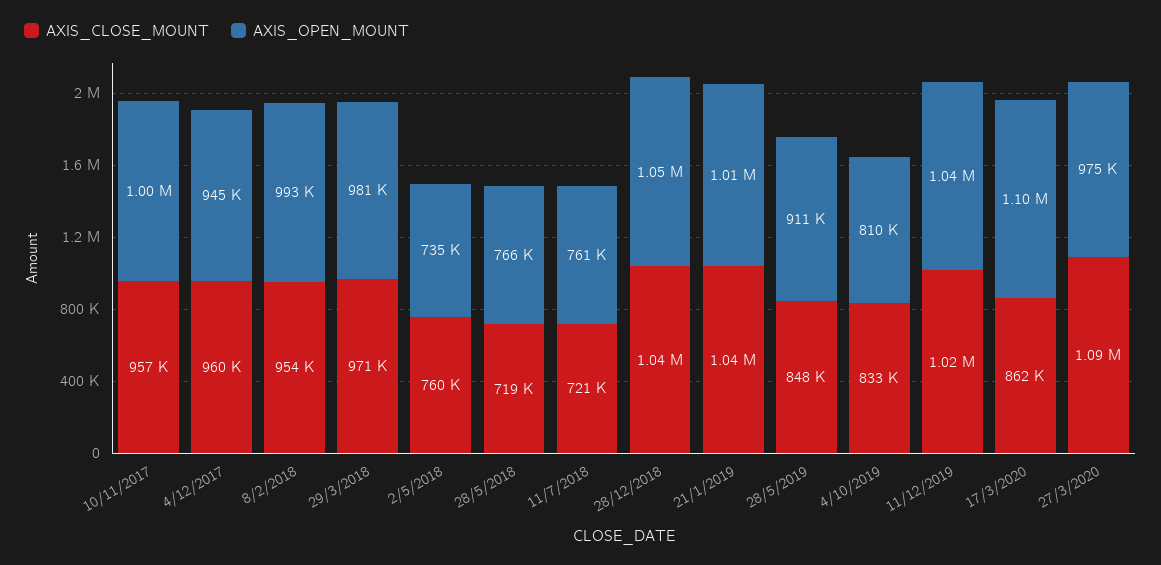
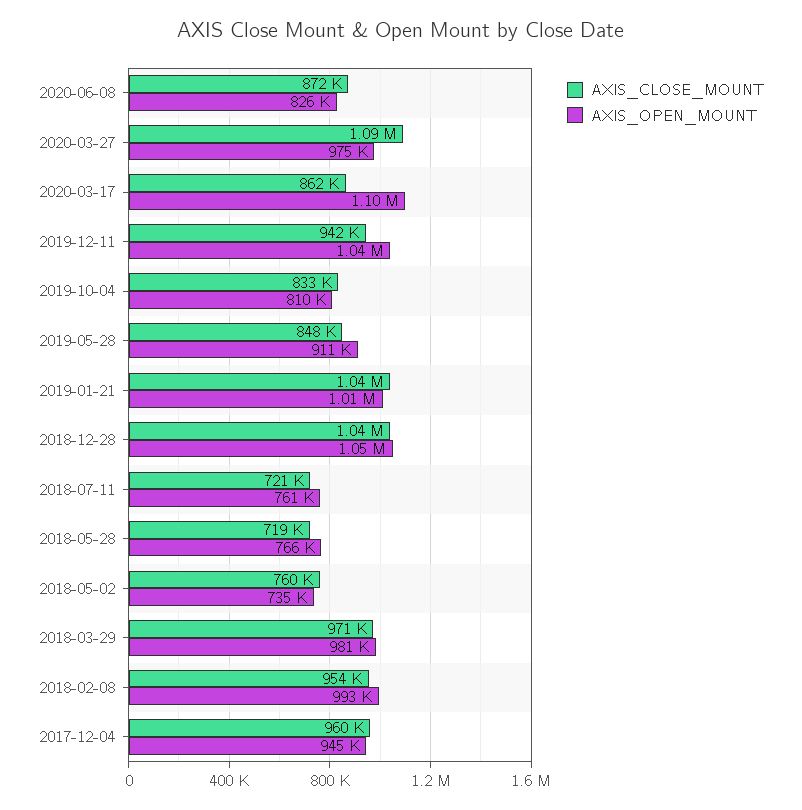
AXIS_CLOSE_MOUNT, 10/11/2017: 957000 -> none
AXIS_OPEN_MOUNT, 10/11/2017: 1000000 -> none
AXIS_CLOSE_MOUNT, 11/12/2019: 1020000 -> 942000
AXIS_CLOSE_MOUNT, 2020-06-08: none -> 872000
AXIS_OPEN_MOUNT, 2020-06-08: none -> 826000

